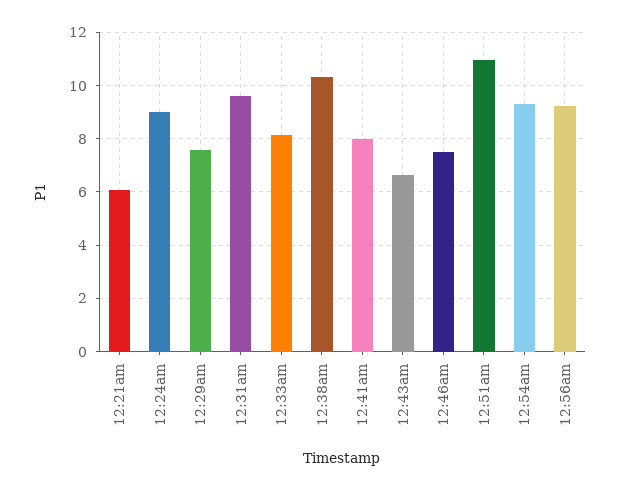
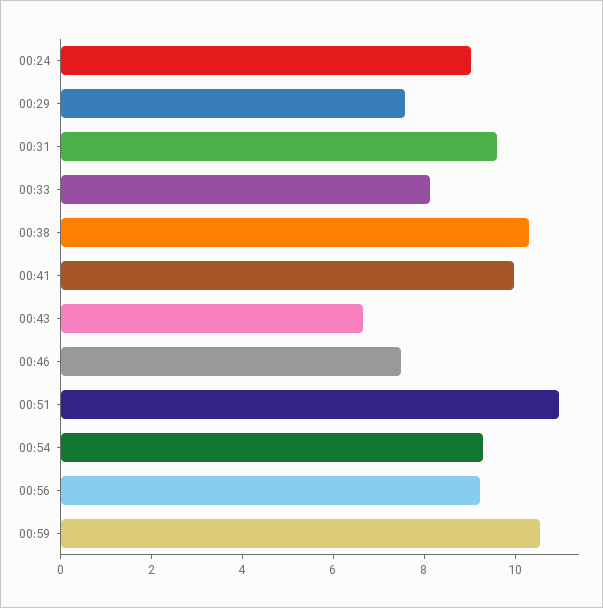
12:21am: 6 -> none
12:41am: 8 -> 10
00:59: none -> 10.5

